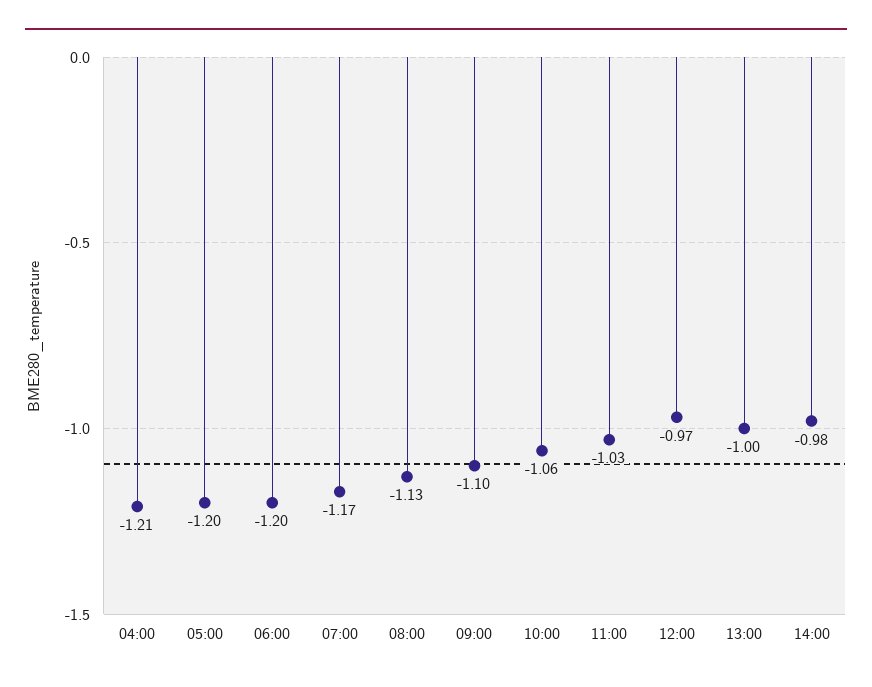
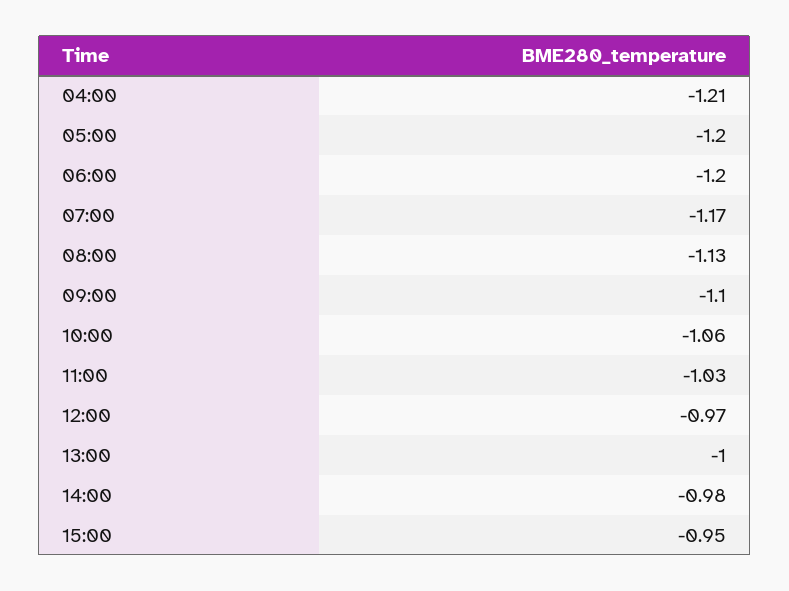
15:00: none -> -0.95

